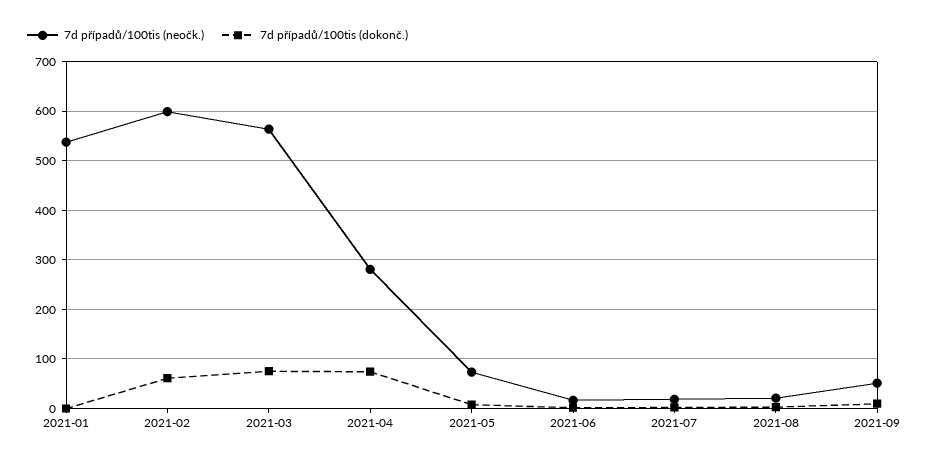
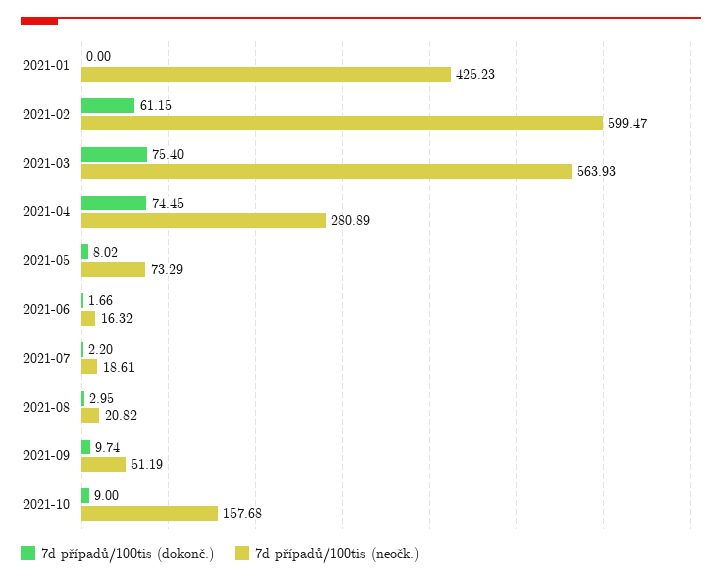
7d případů/100tis (neočk.), 2021-01: 540 -> 425.23
7d případů/100tis (dokonč.), 2021-10: none -> 9
7d případů/100tis (neočk.), 2021-10: none -> 157.68

